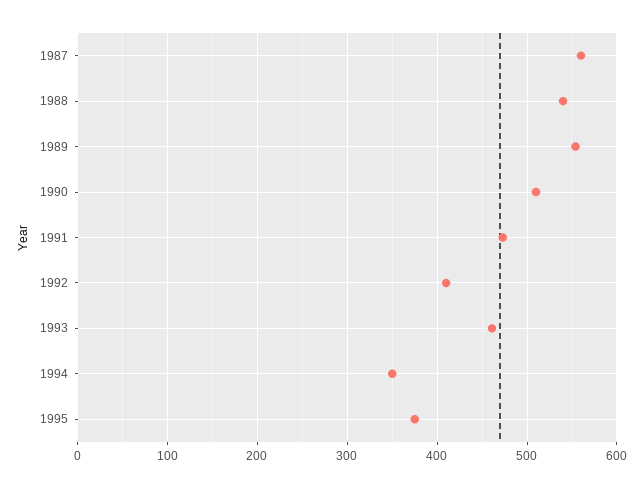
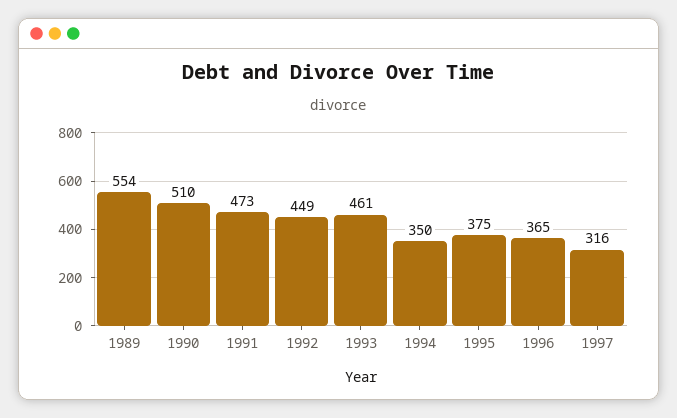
1987: 560 -> none
1988: 540 -> none
1992: 410 -> 449
1996: none -> 365
1997: none -> 316

